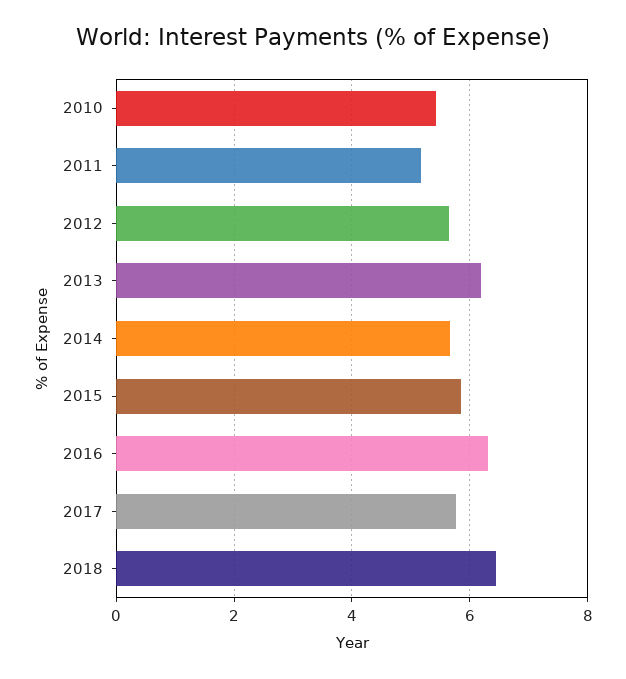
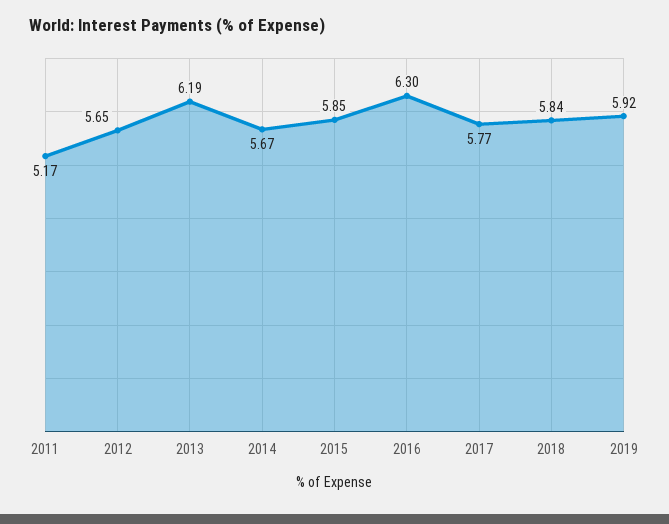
2010: 5.4 -> none
2018: 6.4 -> 5.84
2019: none -> 5.92

